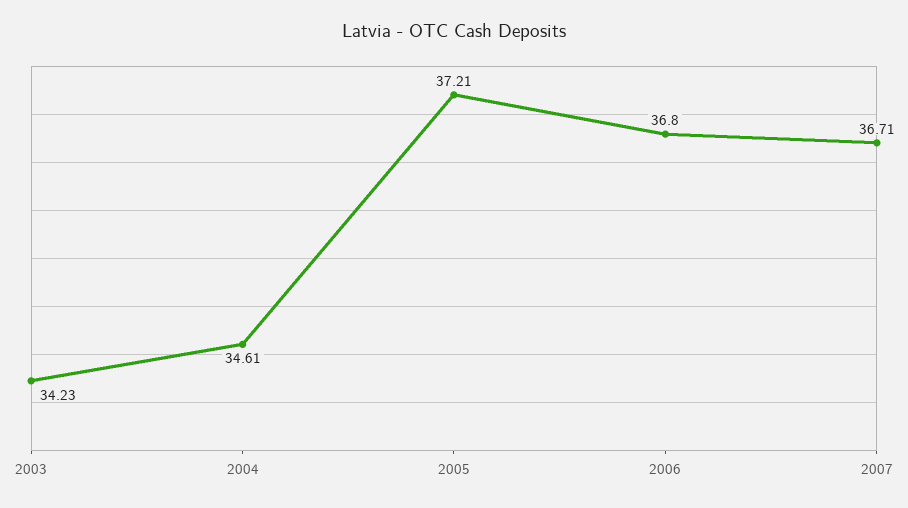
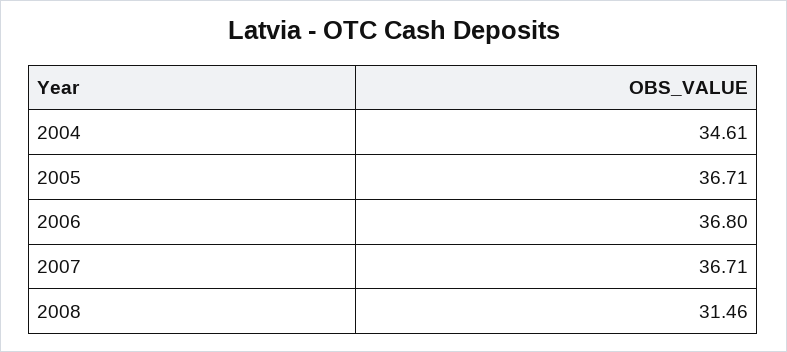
2003: 34.23 -> none
2005: 37.21 -> 36.71
2008: none -> 31.46

